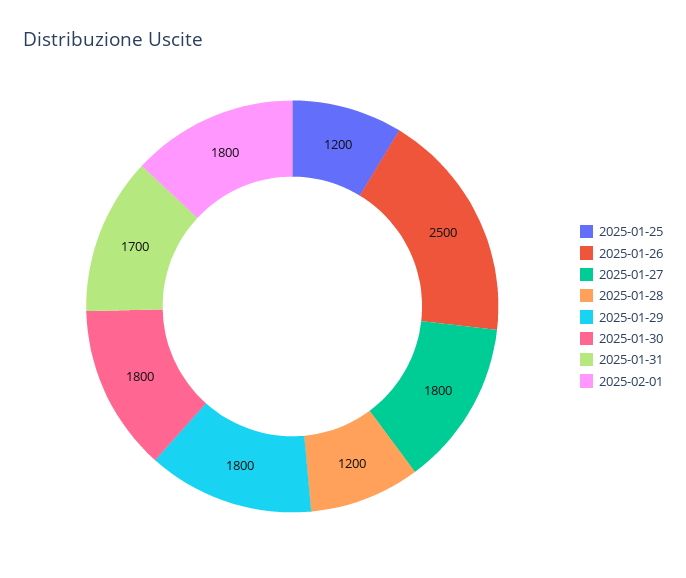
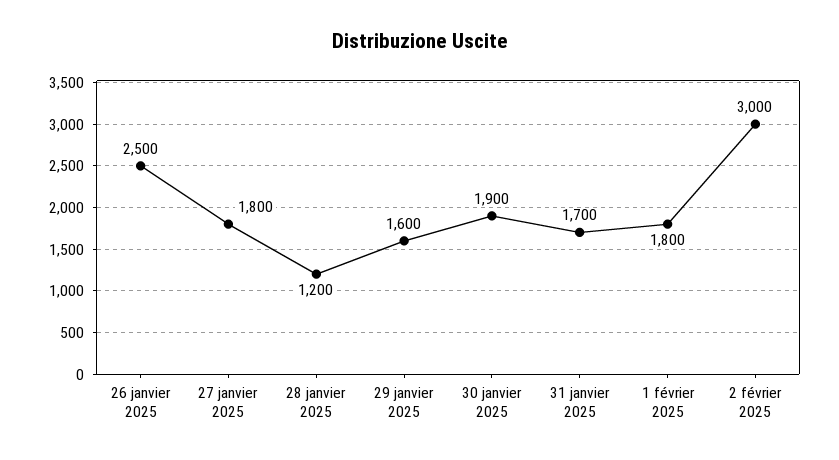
2025-01-25: 1200 -> none
2025-01-29: 1800 -> 1600
2025-01-30: 1800 -> 1900
2 février 2025: none -> 3000

